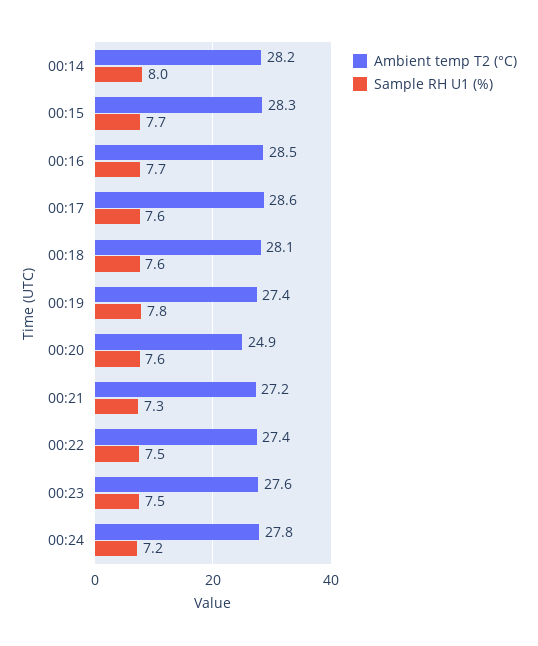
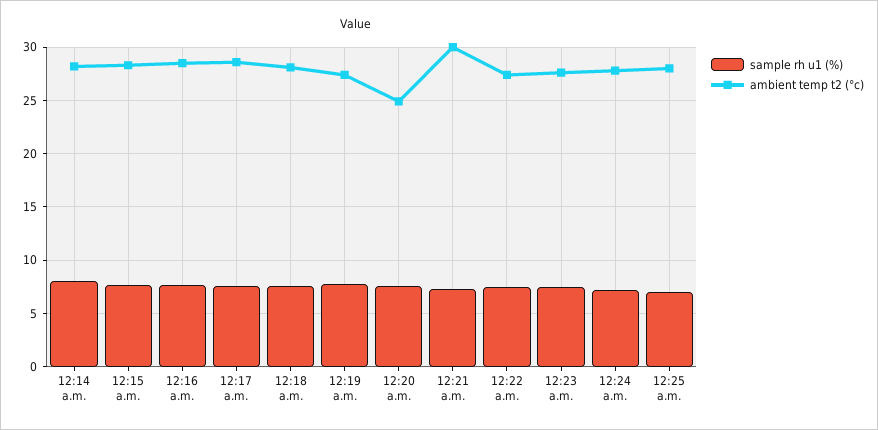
Ambient temp T2 (°C), 00:21: 27.2 -> 30
Sample RH U1 (%), 12:25 a.m.: none -> 7
Ambient temp T2 (°C), 12:25 a.m.: none -> 28

